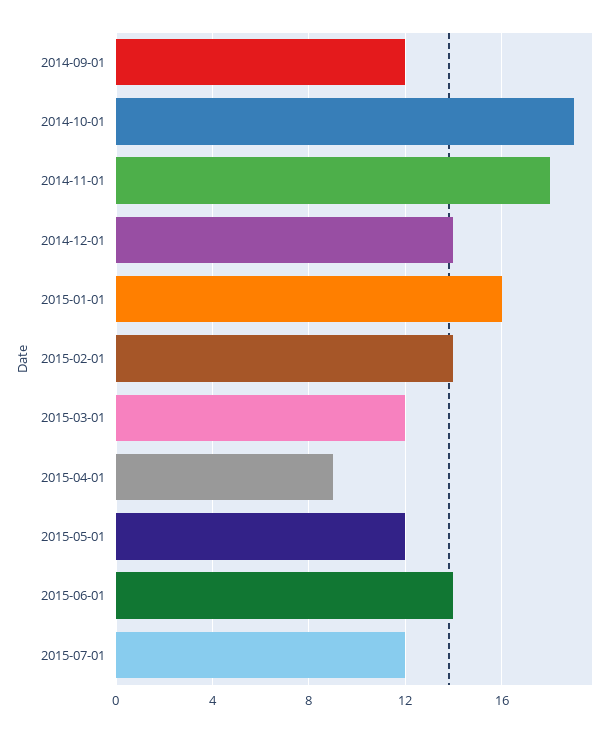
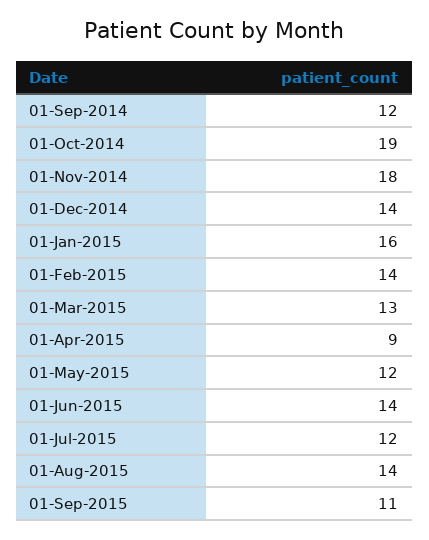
2015-03-01: 12 -> 13
01-Aug-2015: none -> 14
01-Sep-2015: none -> 11

